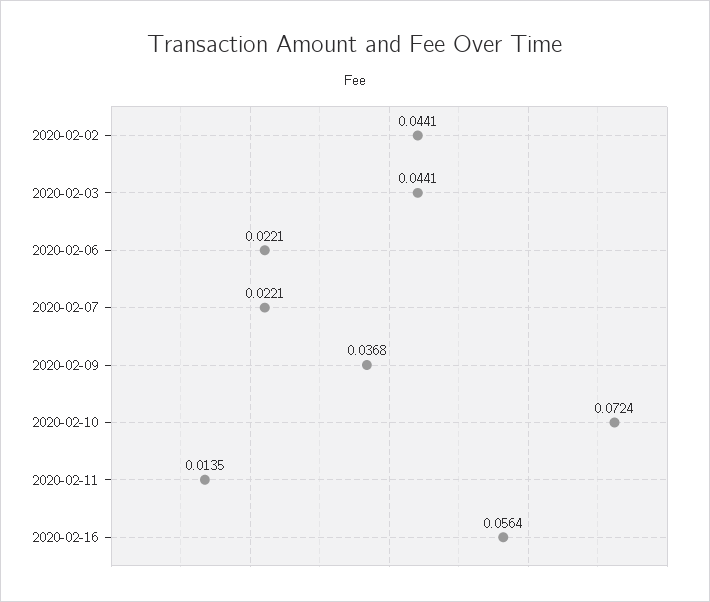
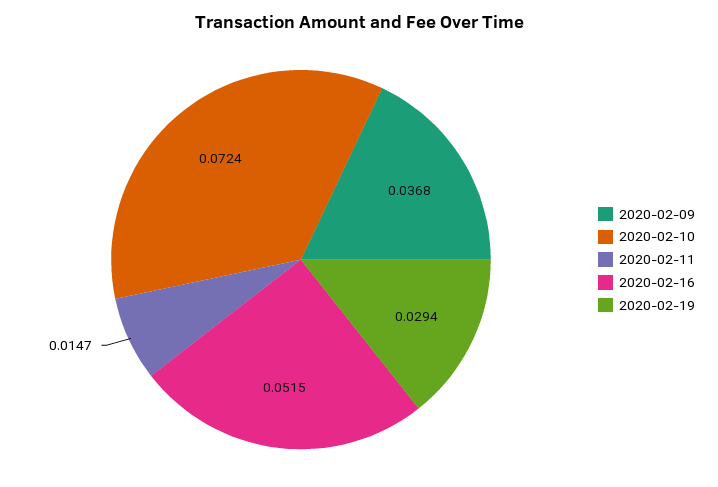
2020-02-02: 0.0441 -> none
2020-02-03: 0.0441 -> none
2020-02-06: 0.0221 -> none
2020-02-07: 0.0221 -> none
2020-02-11: 0.0135 -> 0.0147
2020-02-16: 0.0564 -> 0.0515
2020-02-19: none -> 0.0294

